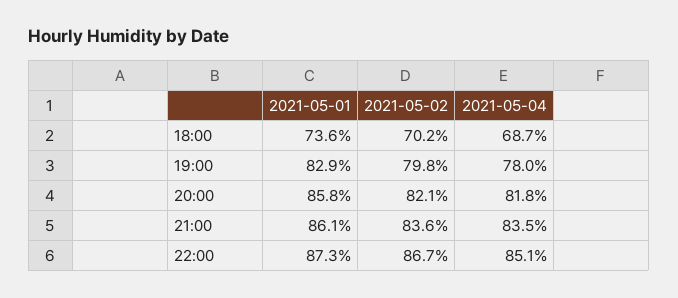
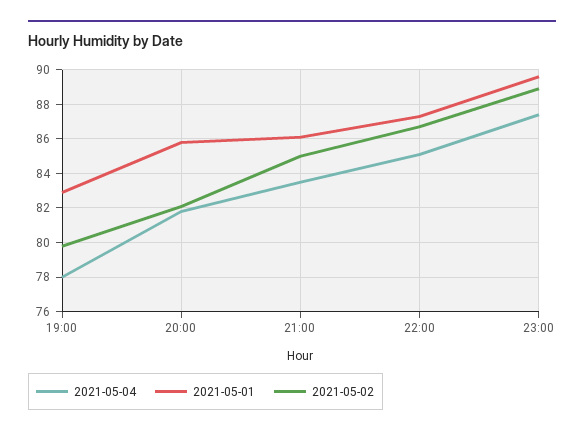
2021-05-01, 18:00: 73.6 -> none
2021-05-02, 18:00: 70.2 -> none
2021-05-04, 18:00: 68.7 -> none
2021-05-02, 21:00: 83.6 -> 85
2021-05-04, 23:00: none -> 87.5
2021-05-01, 23:00: none -> 89.5
2021-05-02, 23:00: none -> 89

